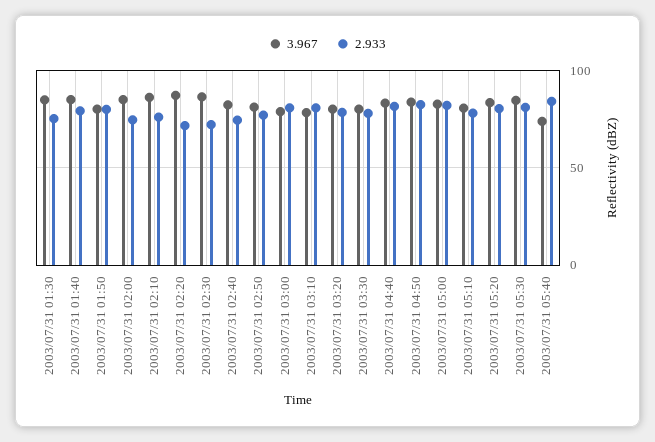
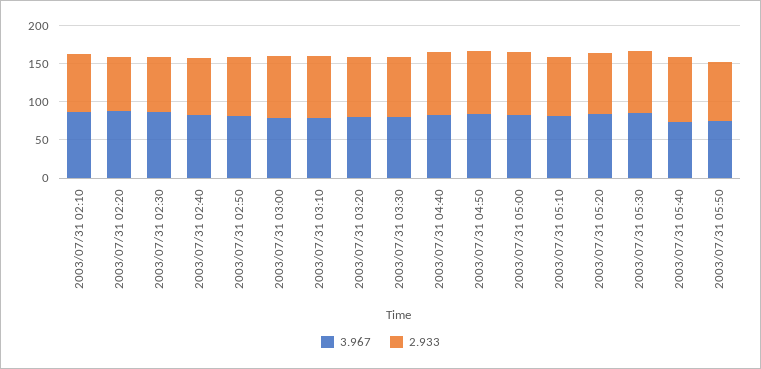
3.967, 2003/07/31 01:30: 85 -> none
2.933, 2003/07/31 01:30: 75 -> none
3.967, 2003/07/31 01:40: 85 -> none
2.933, 2003/07/31 01:40: 80 -> none
3.967, 2003/07/31 01:50: 80 -> none
2.933, 2003/07/31 01:50: 80 -> none
3.967, 2003/07/31 02:00: 85 -> none
2.933, 2003/07/31 02:00: 75 -> none
3.967, 2003/07/31 05:50: none -> 75
2.933, 2003/07/31 05:50: none -> 75

